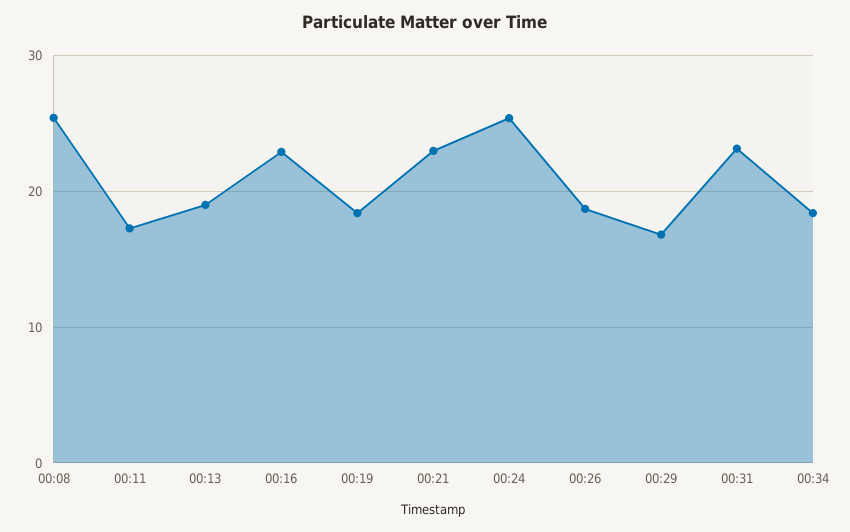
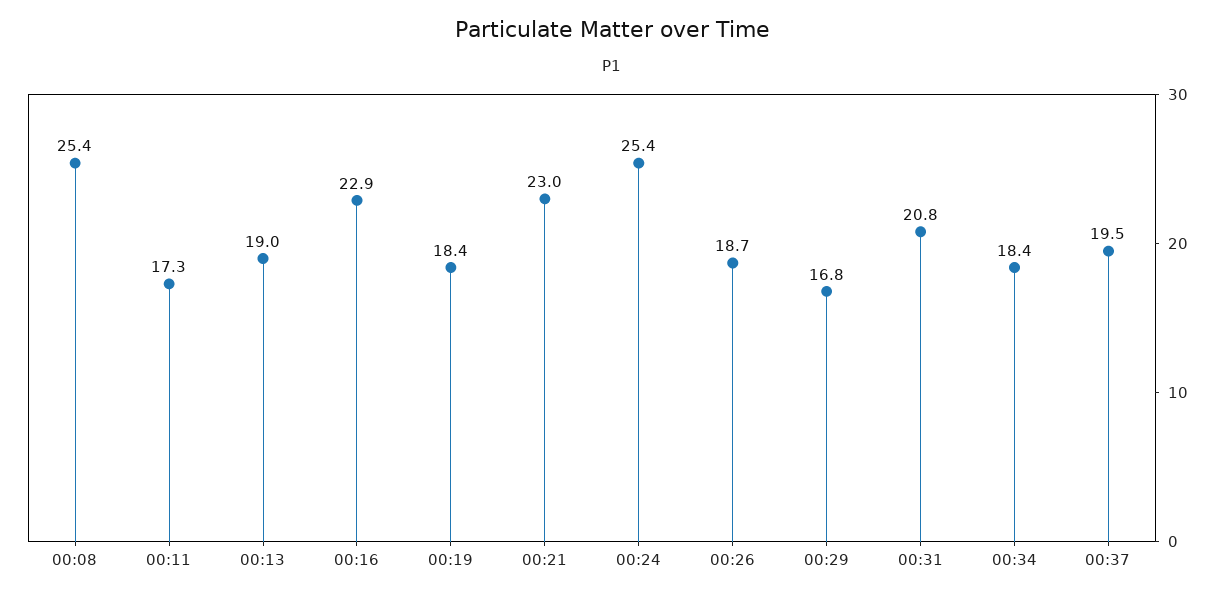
00:31: 23 -> 20.8
00:37: none -> 19.5

